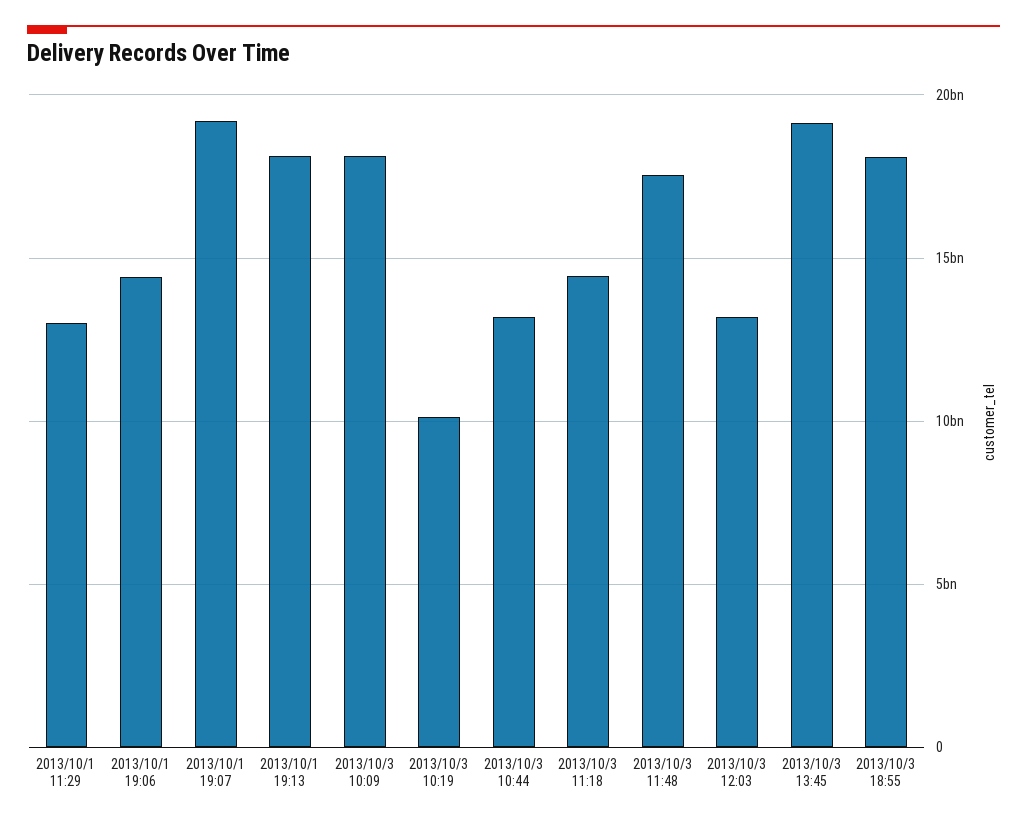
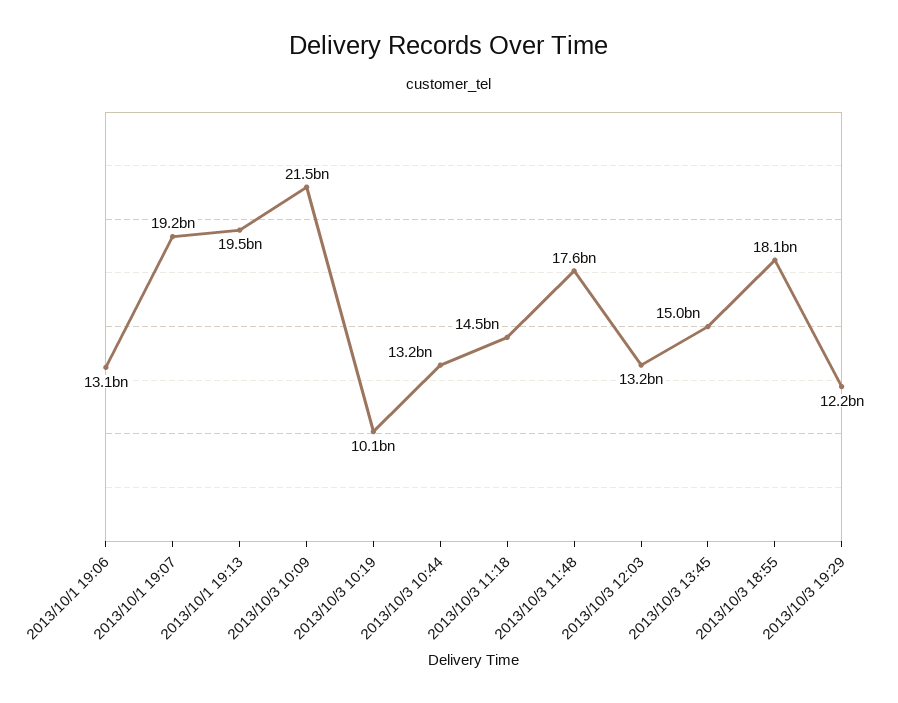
2013/10/1 11:29: 13000000000 -> none
2013/10/1 19:06: 14500000000 -> 13100000000
2013/10/1 19:13: 18000000000 -> 19500000000
2013/10/3 10:09: 18000000000 -> 21500000000
2013/10/3 13:45: 19000000000 -> 15000000000
2013/10/3 19:29: none -> 12200000000

